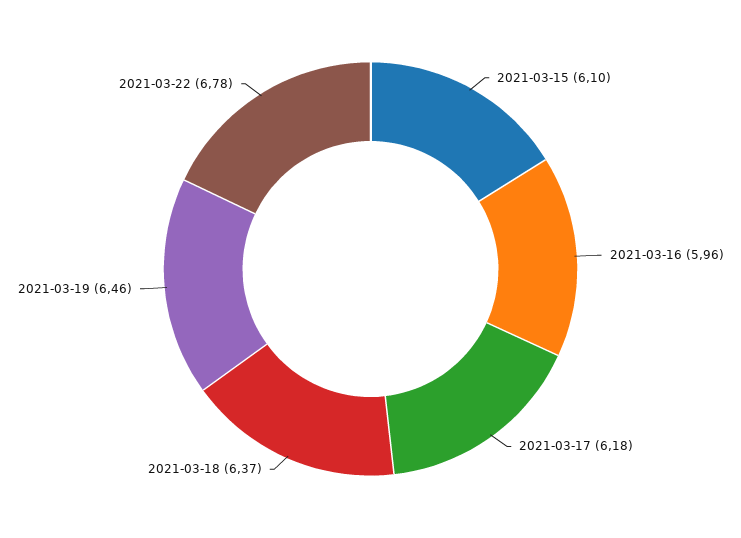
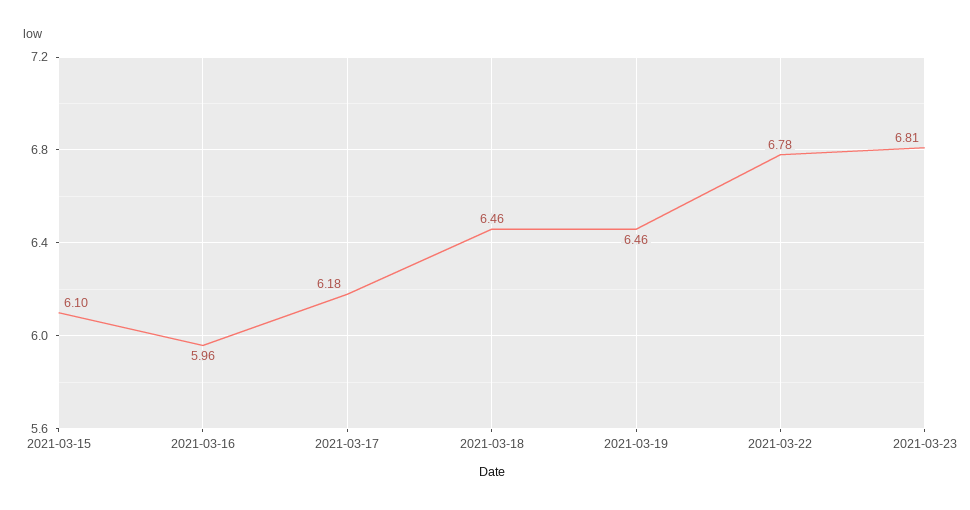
2021-03-18: 6.37 -> 6.46
2021-03-23: none -> 6.81

